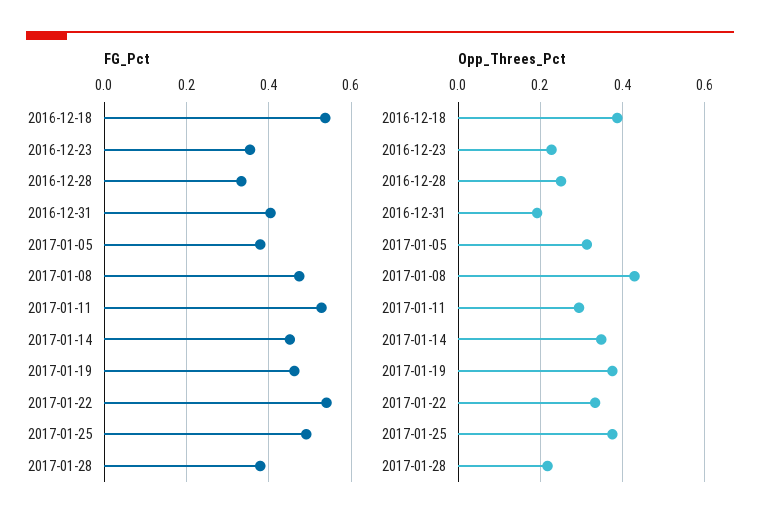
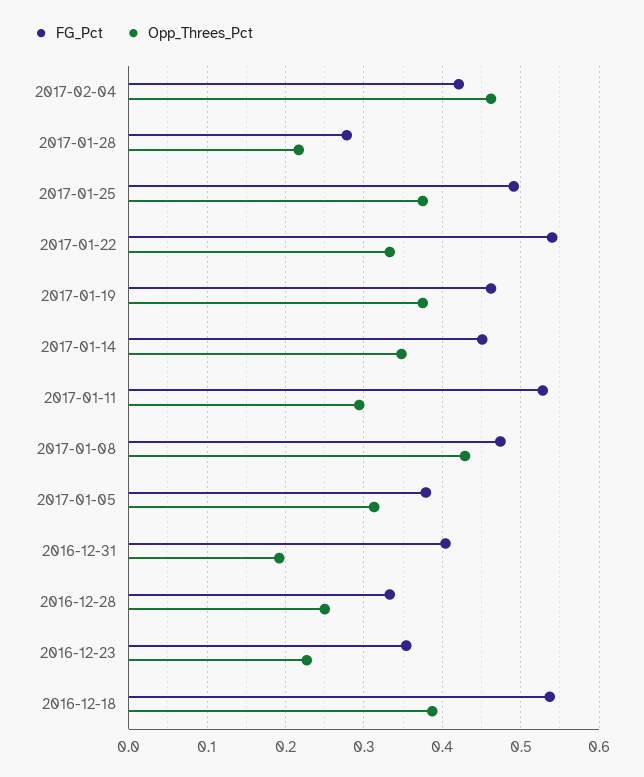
FG_Pct, 2017-01-28: 0.38 -> 0.28
FG_Pct, 2017-02-04: none -> 0.42
Opp_Threes_Pct, 2017-02-04: none -> 0.46

